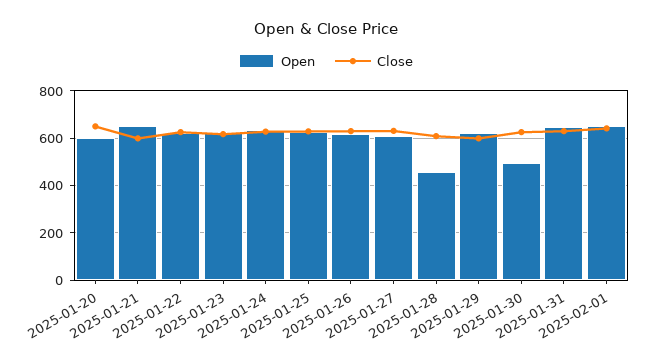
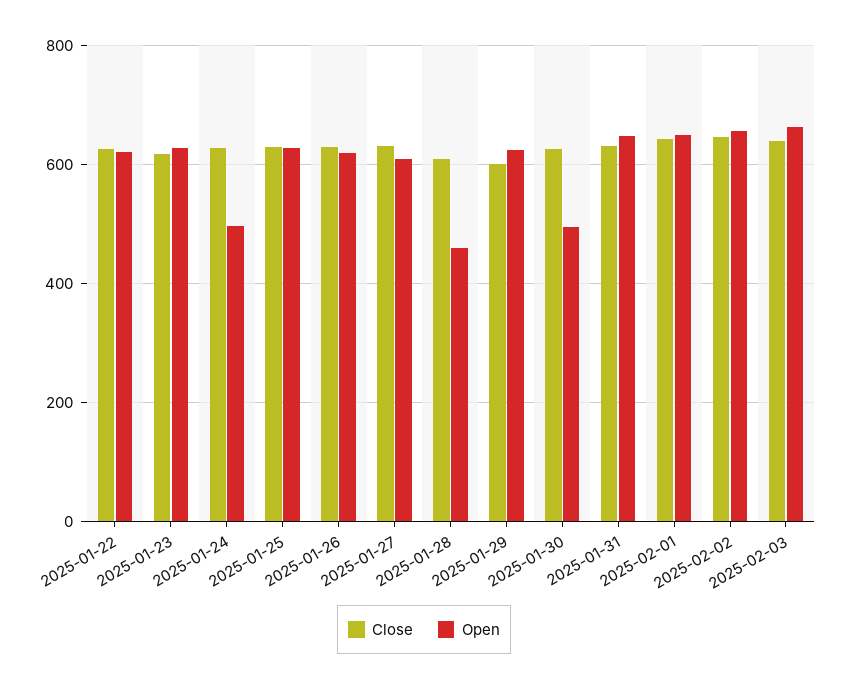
Open, 2025-01-20: 600 -> none
Close, 2025-01-20: 650 -> none
Open, 2025-01-21: 650 -> none
Close, 2025-01-21: 600 -> none
Open, 2025-01-24: 650 -> 500
Close, 2025-02-02: none -> 640
Open, 2025-02-02: none -> 660
Close, 2025-02-03: none -> 640
Open, 2025-02-03: none -> 660

